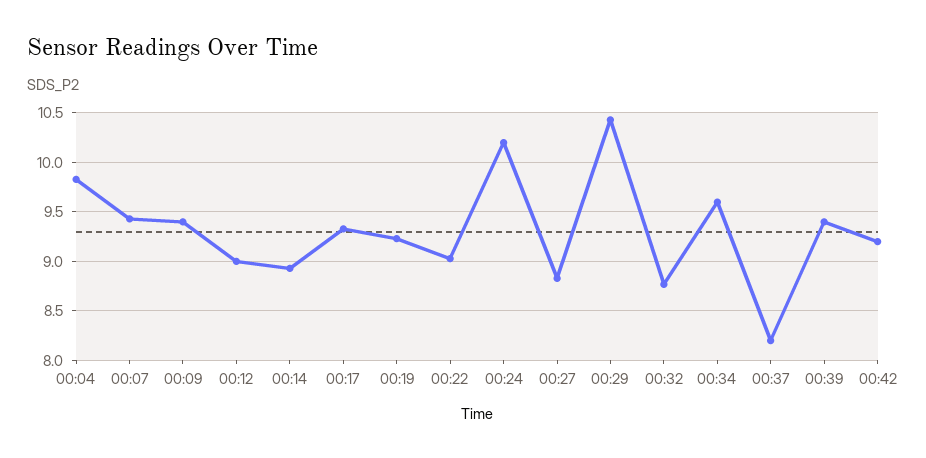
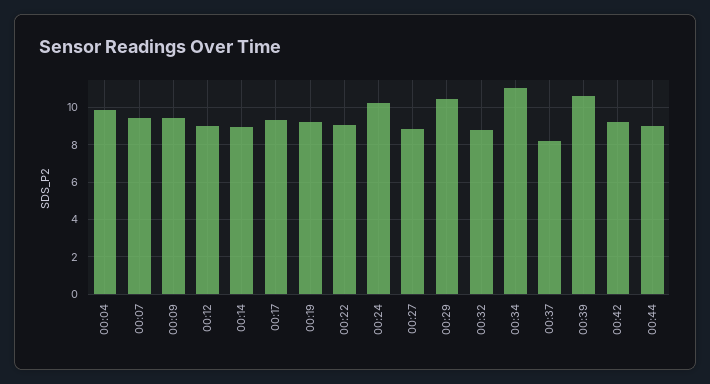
00:34: 9.6 -> 11
00:39: 9.4 -> 10.5
00:44: none -> 9

